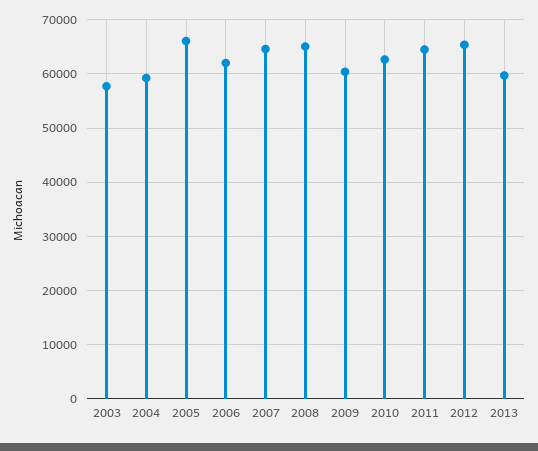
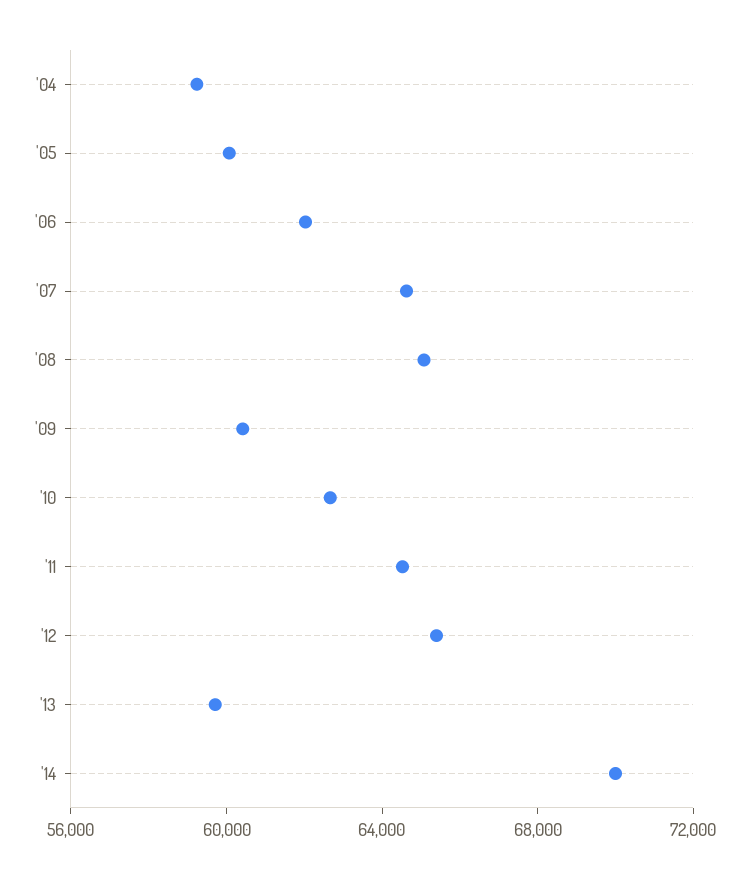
2003: 58000 -> none
2005: 66000 -> 60000
'14: none -> 70000

